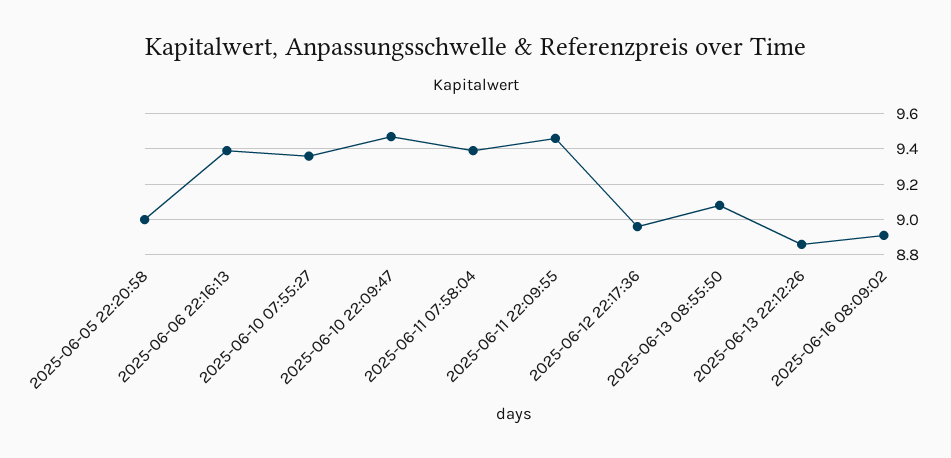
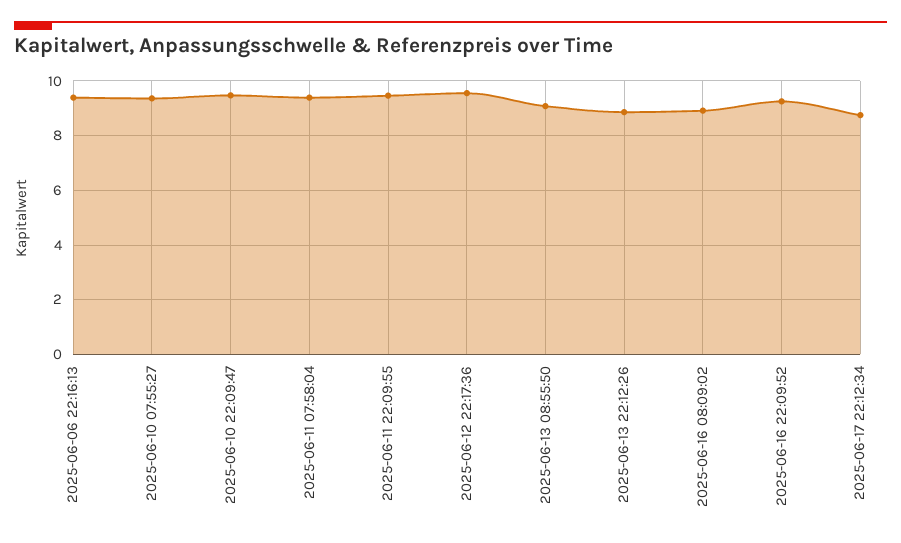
2025-06-05 22:20:58: 9 -> none
2025-06-12 22:17:36: 8.95 -> 9.5
2025-06-16 22:09:52: none -> 9.25
2025-06-17 22:12:34: none -> 8.75

